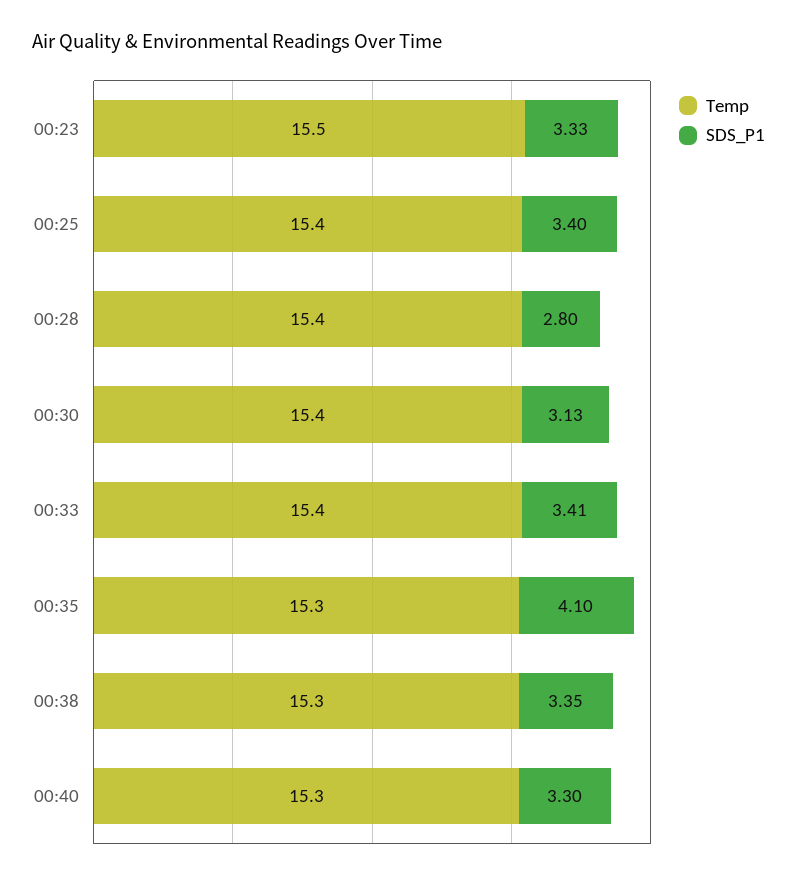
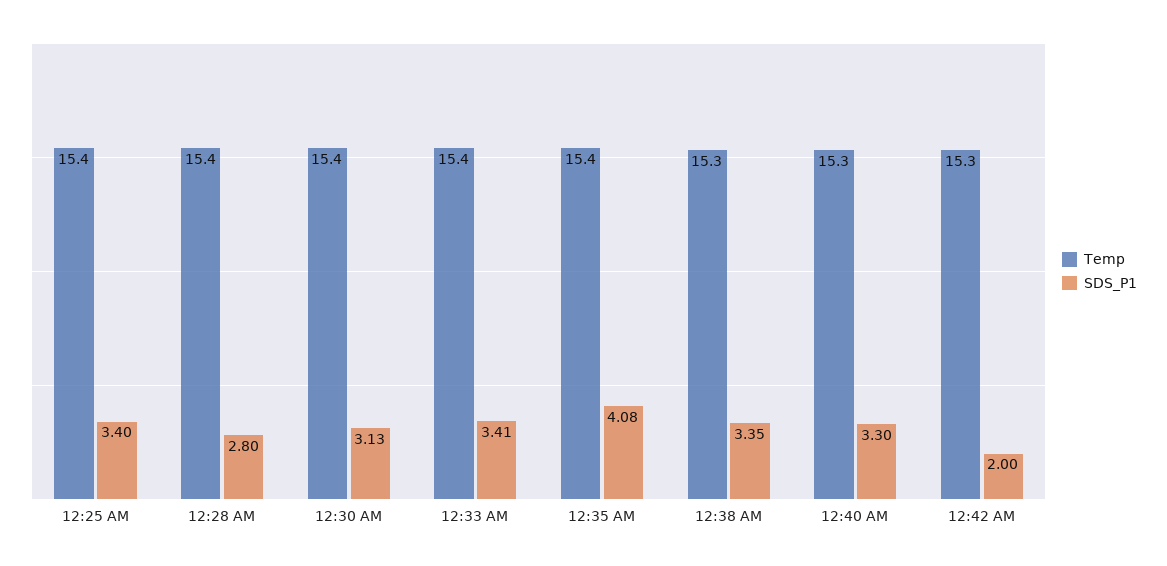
Temp, 00:23: 15.5 -> none
SDS_P1, 00:23: 3.33 -> none
Temp, 00:35: 15.3 -> 15.4
SDS_P1, 00:35: 4.1 -> 4.08
Temp, 12:42 AM: none -> 15.3
SDS_P1, 12:42 AM: none -> 2

